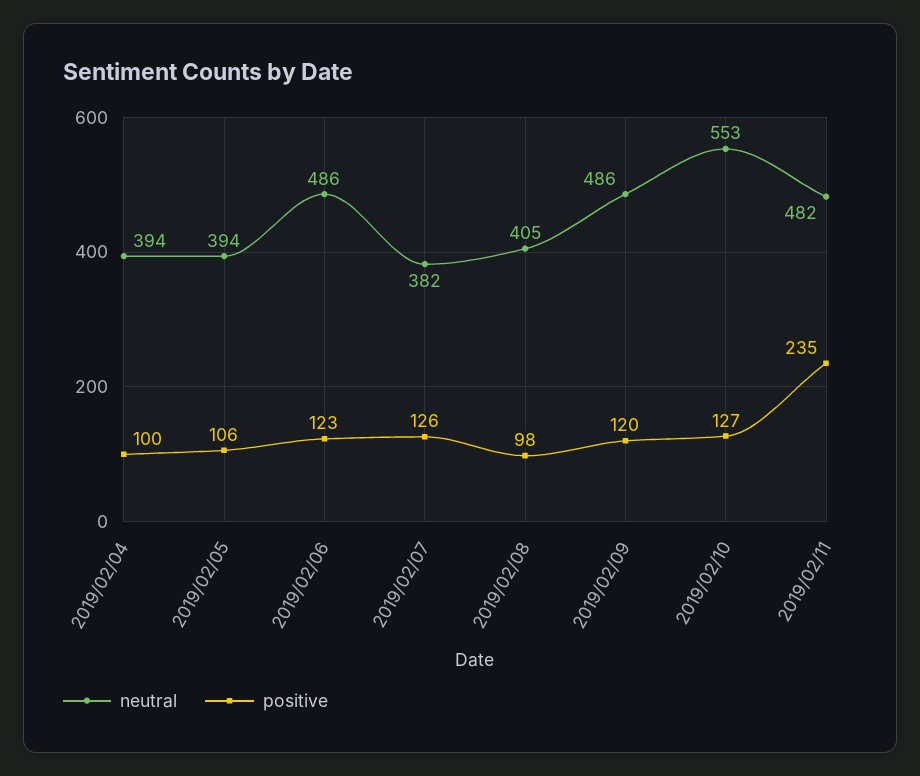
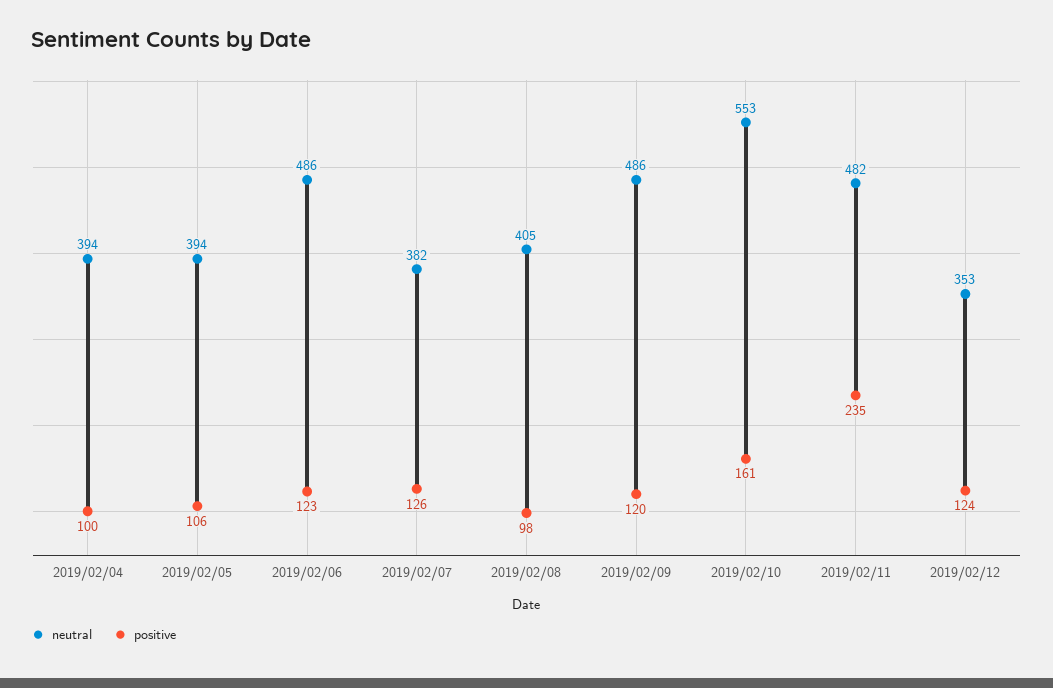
positive, 2019/02/10: 127 -> 161
neutral, 2019/02/12: none -> 353
positive, 2019/02/12: none -> 124

